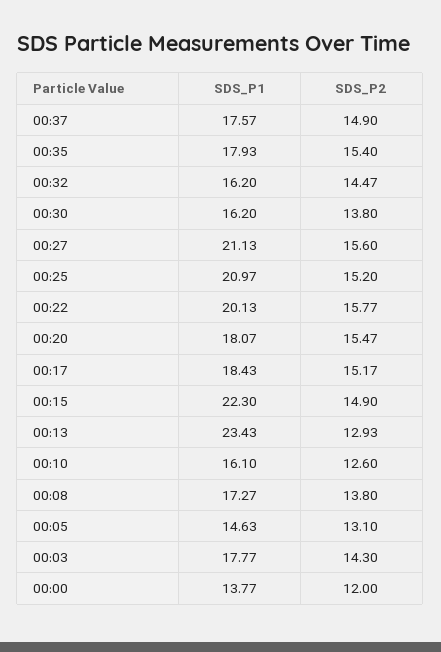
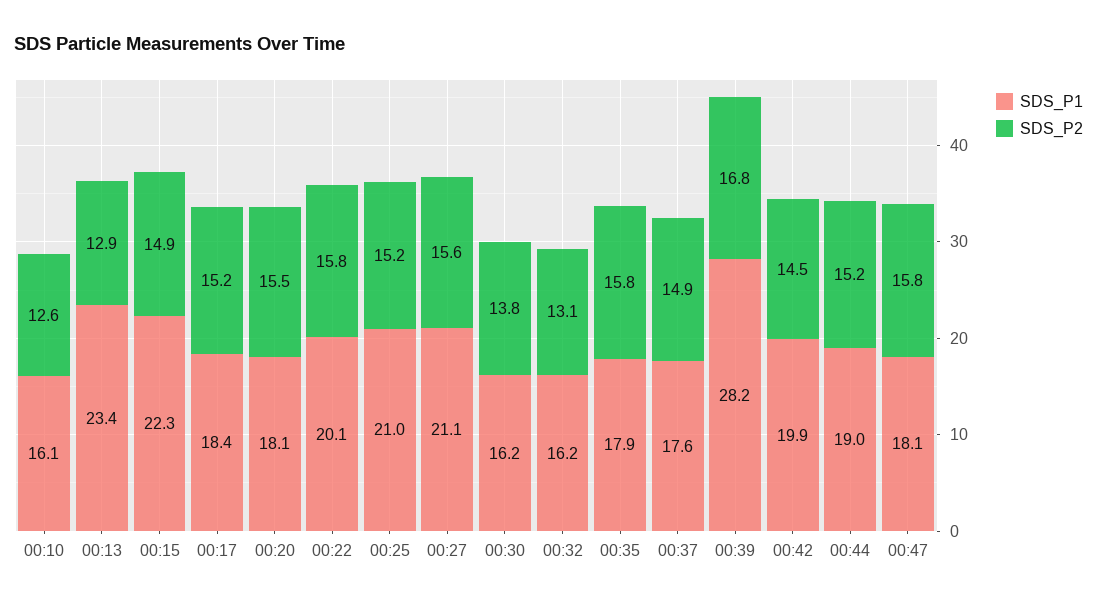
SDS_P2, 00:35: 15.4 -> 15.8
SDS_P2, 00:32: 14.47 -> 13.1
SDS_P1, 00:08: 17.27 -> none
SDS_P2, 00:08: 13.8 -> none
SDS_P1, 00:05: 14.63 -> none
SDS_P2, 00:05: 13.1 -> none
SDS_P1, 00:03: 17.77 -> none
SDS_P2, 00:03: 14.3 -> none
SDS_P1, 00:00: 13.77 -> none
SDS_P2, 00:00: 12 -> none
SDS_P1, 00:39: none -> 28.2
SDS_P2, 00:39: none -> 16.8
SDS_P1, 00:42: none -> 19.9
SDS_P2, 00:42: none -> 14.5
SDS_P1, 00:44: none -> 19
SDS_P2, 00:44: none -> 15.2
SDS_P1, 00:47: none -> 18.1
SDS_P2, 00:47: none -> 15.8

